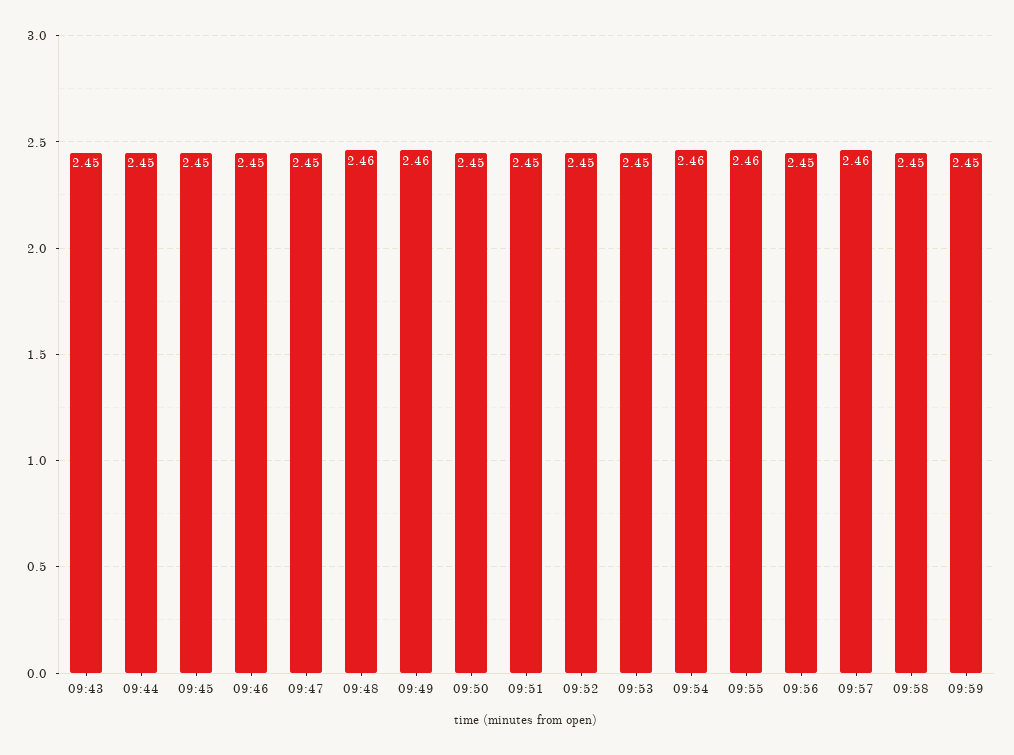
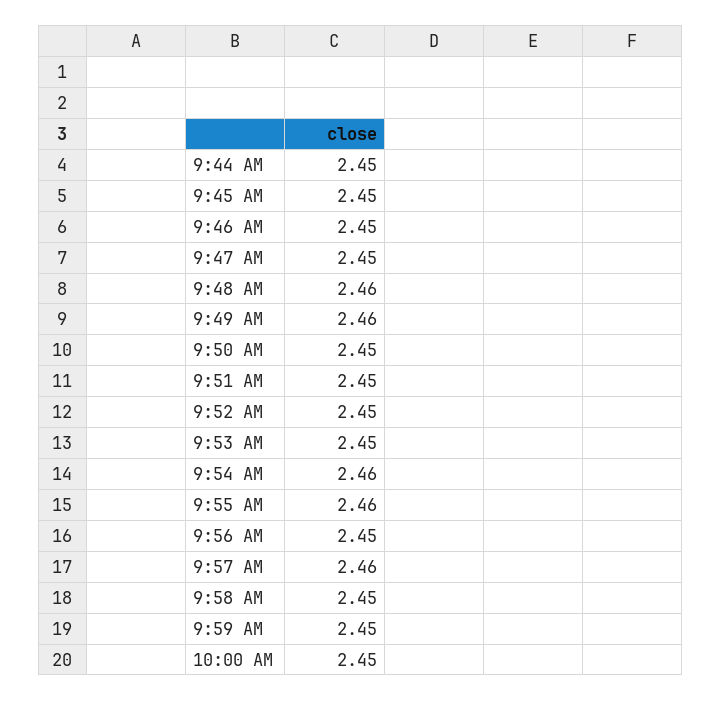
09:43: 2.45 -> none
10:00 AM: none -> 2.45

